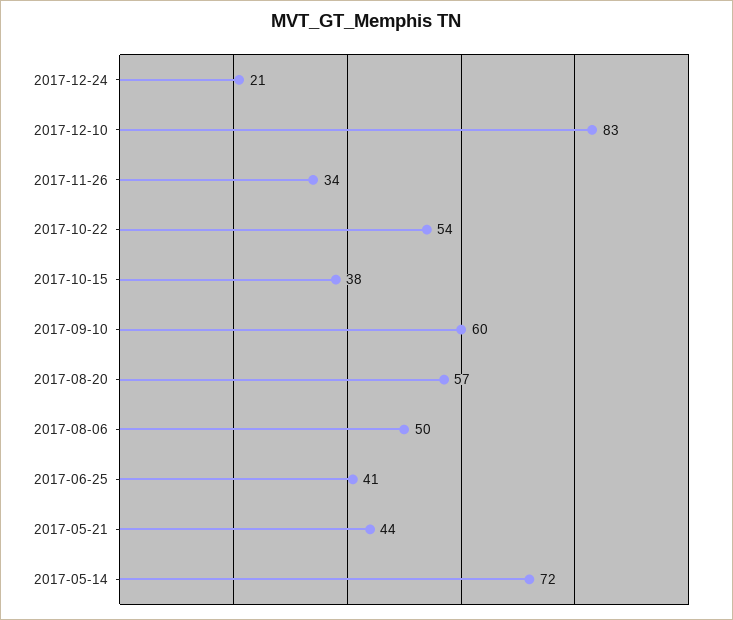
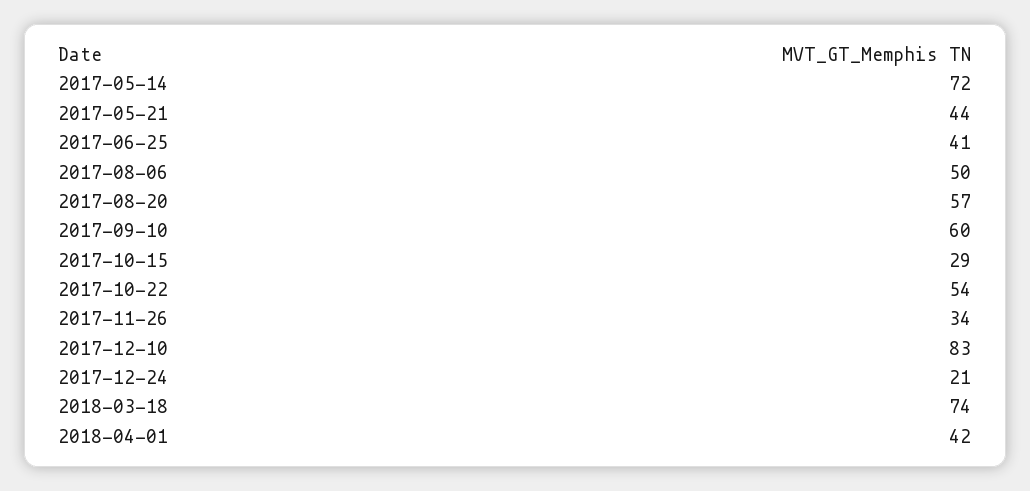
2017-10-15: 38 -> 29
2018-03-18: none -> 74
2018-04-01: none -> 42

